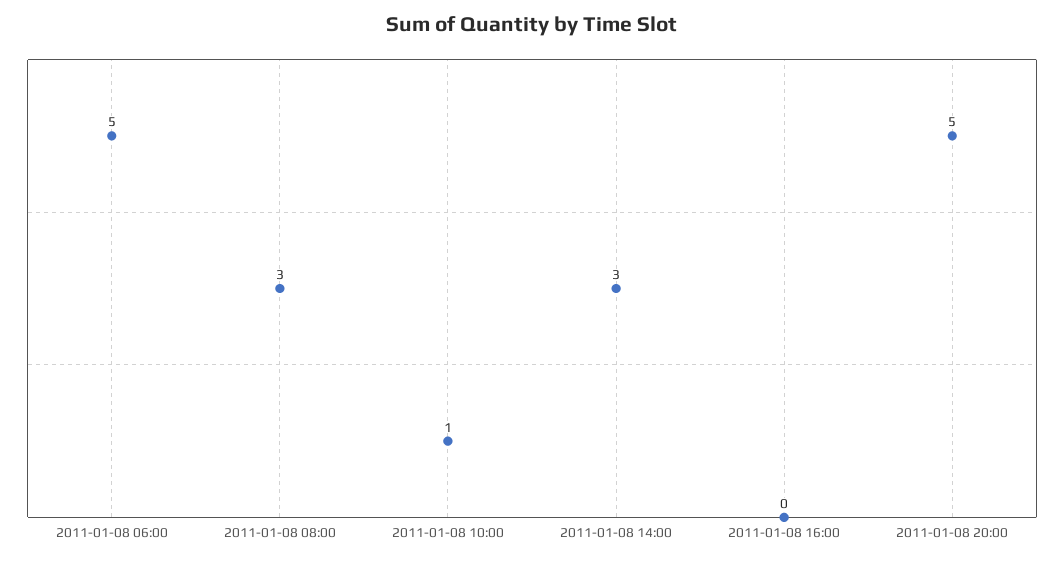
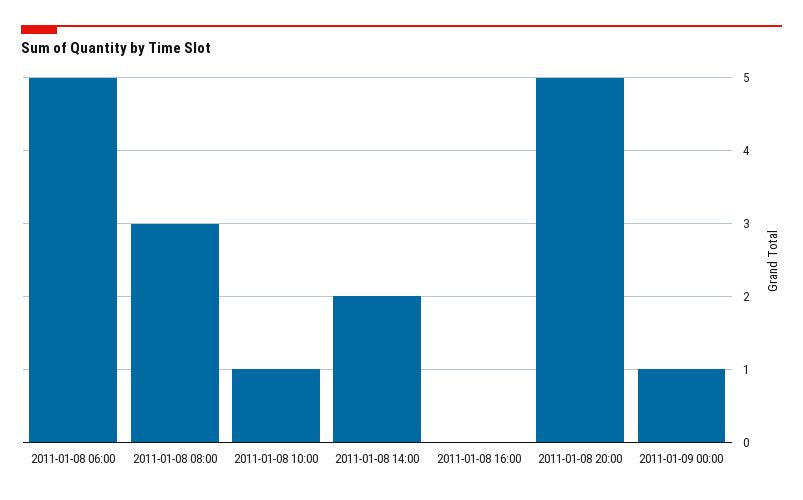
2011-01-08 14:00: 3 -> 2
2011-01-09 00:00: none -> 1

